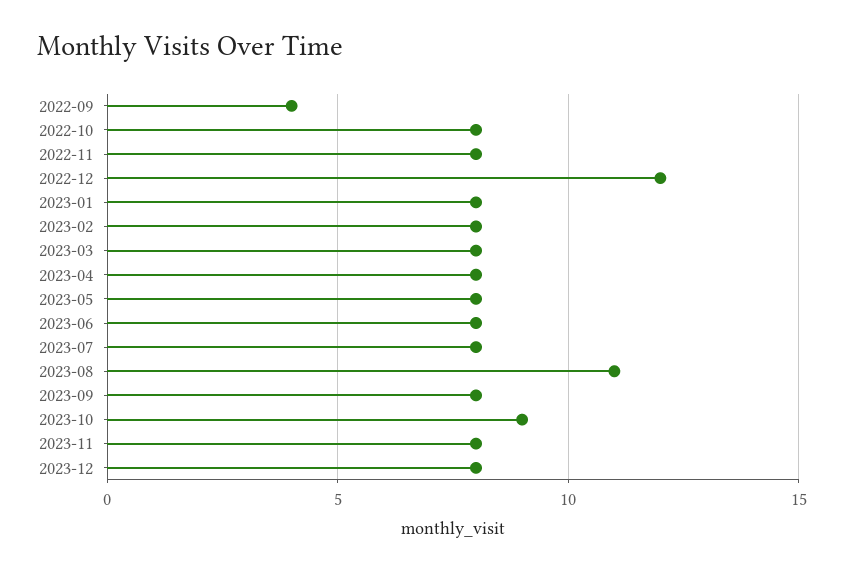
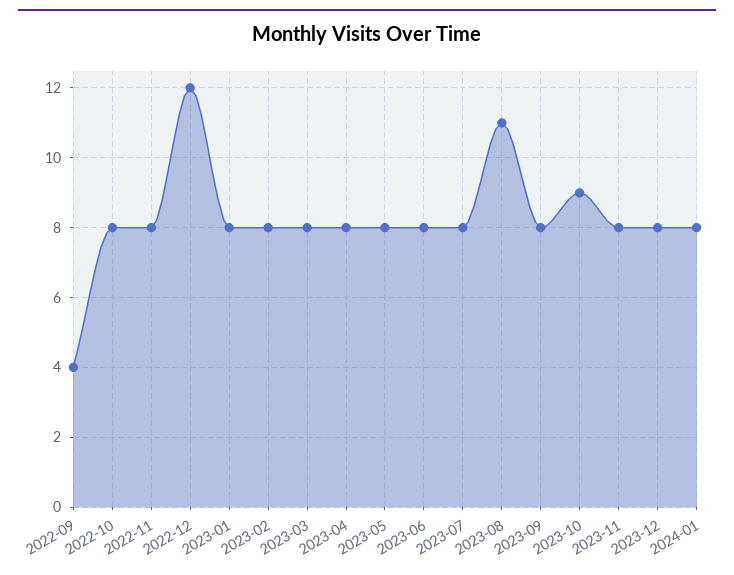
2024-01: none -> 8

